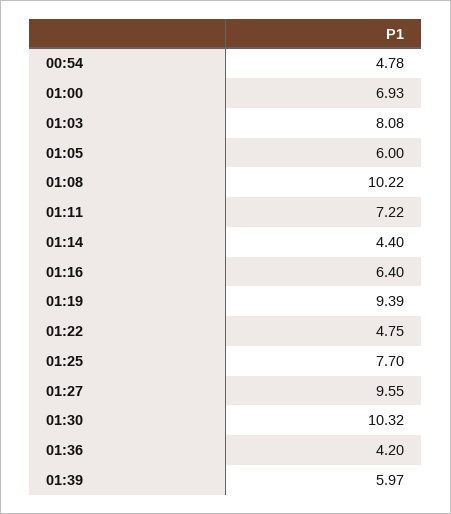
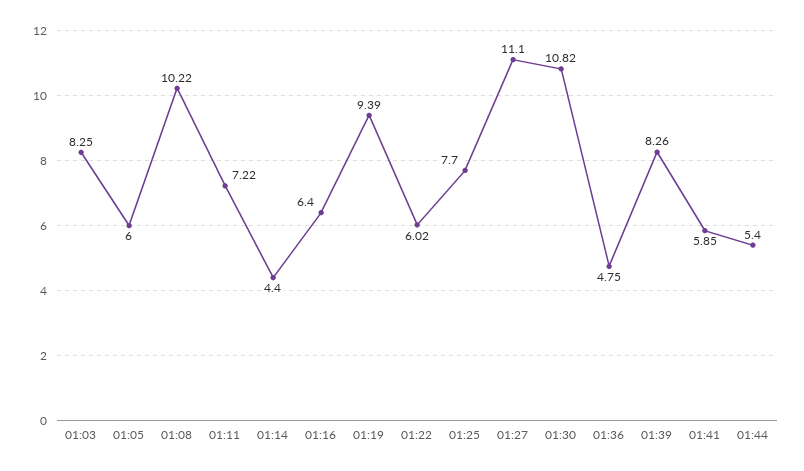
00:54: 4.78 -> none
01:00: 6.93 -> none
01:03: 8.08 -> 8.25
01:22: 4.75 -> 6.02
01:27: 9.55 -> 11.1
01:30: 10.32 -> 10.82
01:36: 4.2 -> 4.75
01:39: 5.97 -> 8.26
01:41: none -> 5.85
01:44: none -> 5.4

